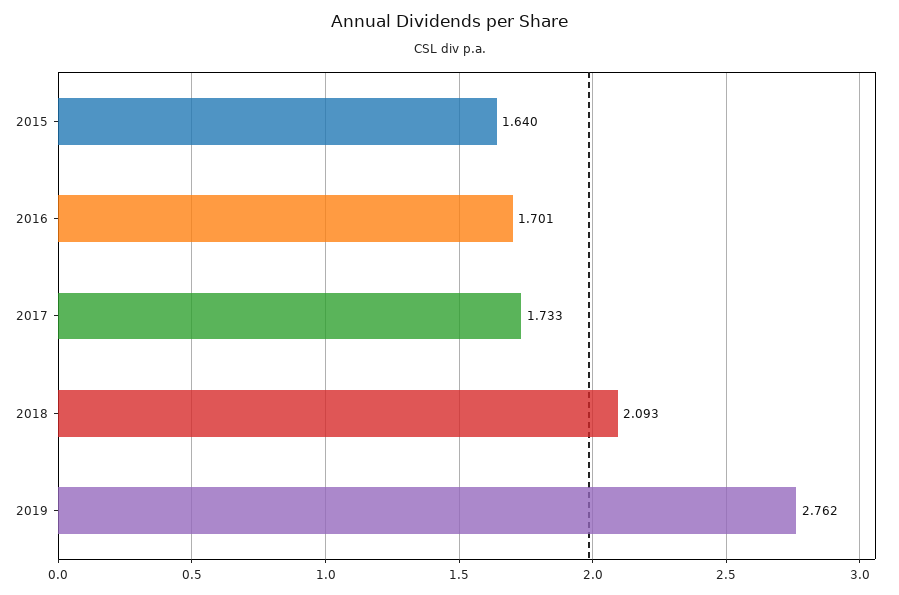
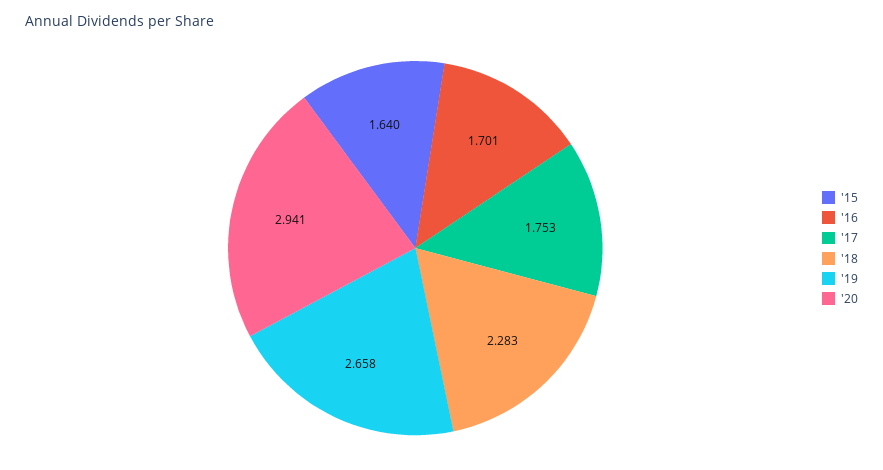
2017: 1.733 -> 1.753
2018: 2.093 -> 2.283
2019: 2.762 -> 2.658
'20: none -> 2.941

